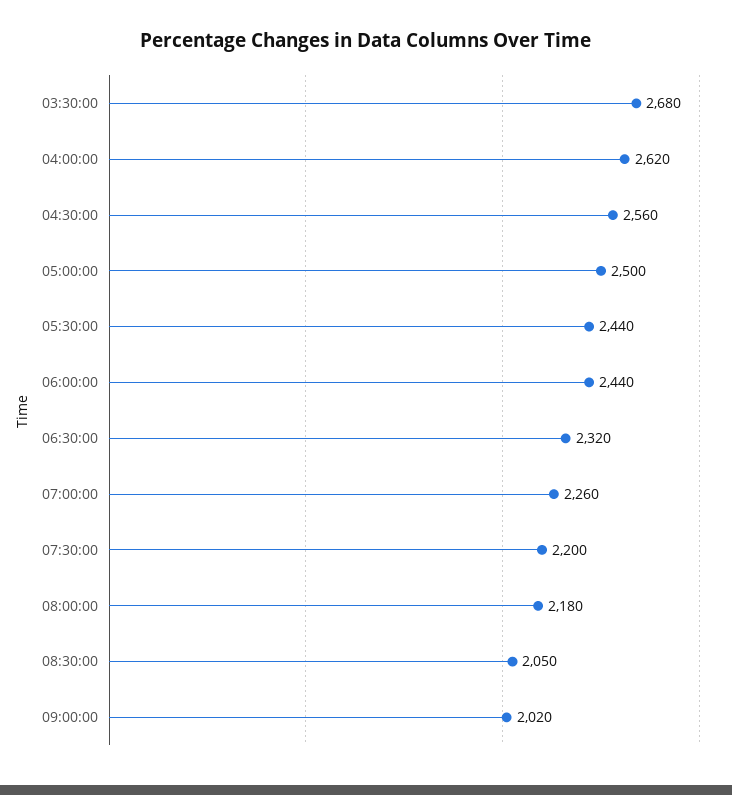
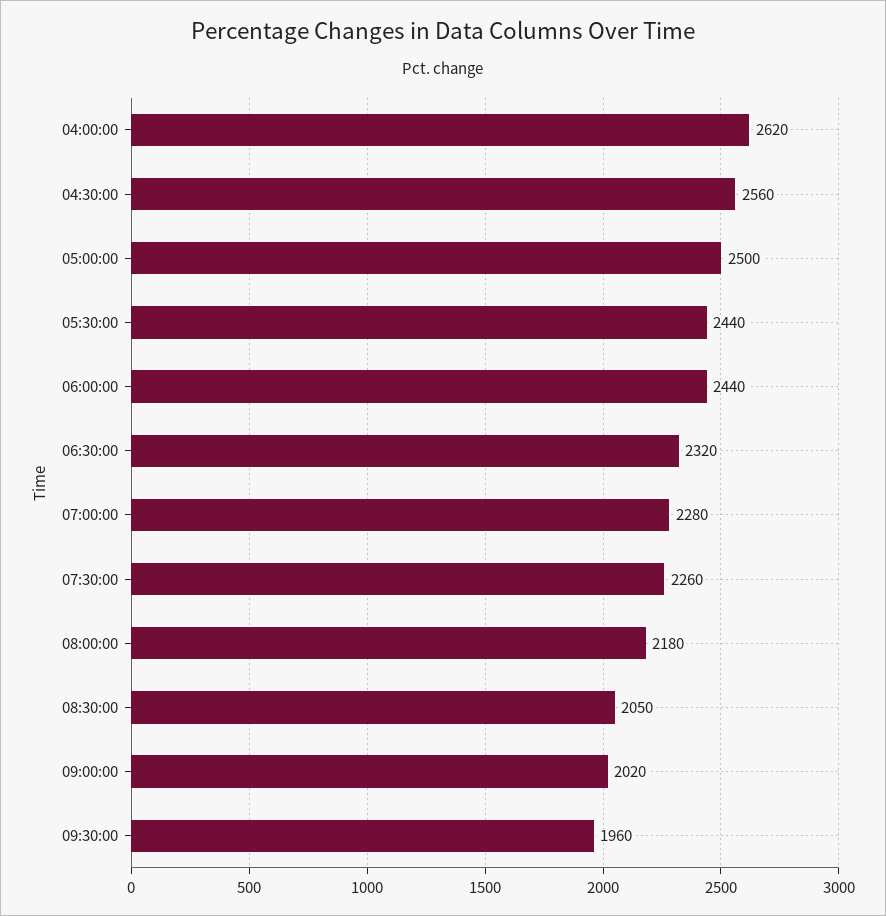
03:30:00: 2680 -> none
07:00:00: 2260 -> 2280
07:30:00: 2200 -> 2260
09:30:00: none -> 1960

